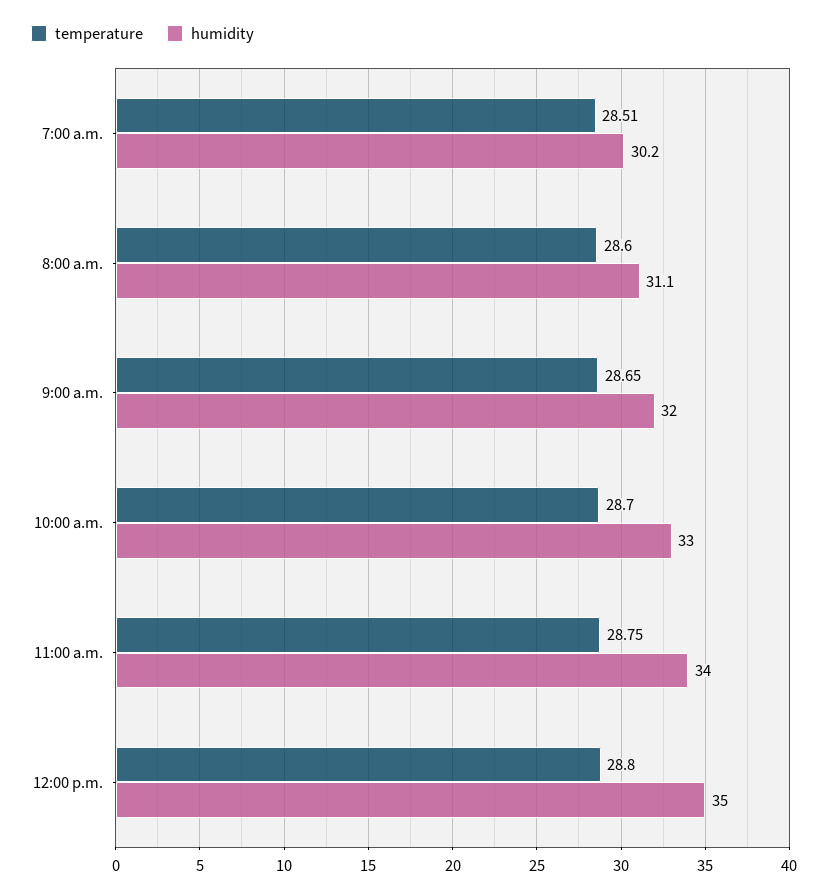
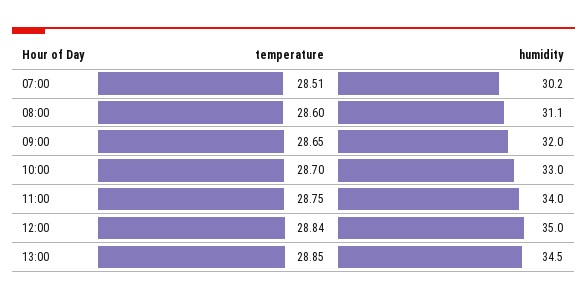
temperature, 12:00 p.m.: 28.8 -> 28.84
temperature, 13:00: none -> 28.85
humidity, 13:00: none -> 34.5

